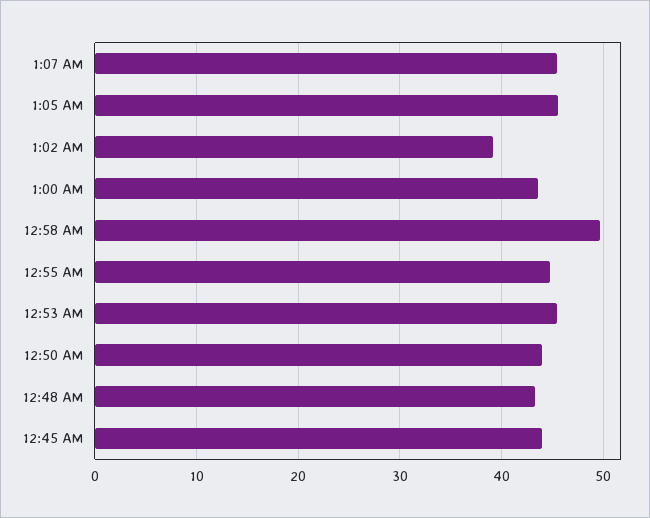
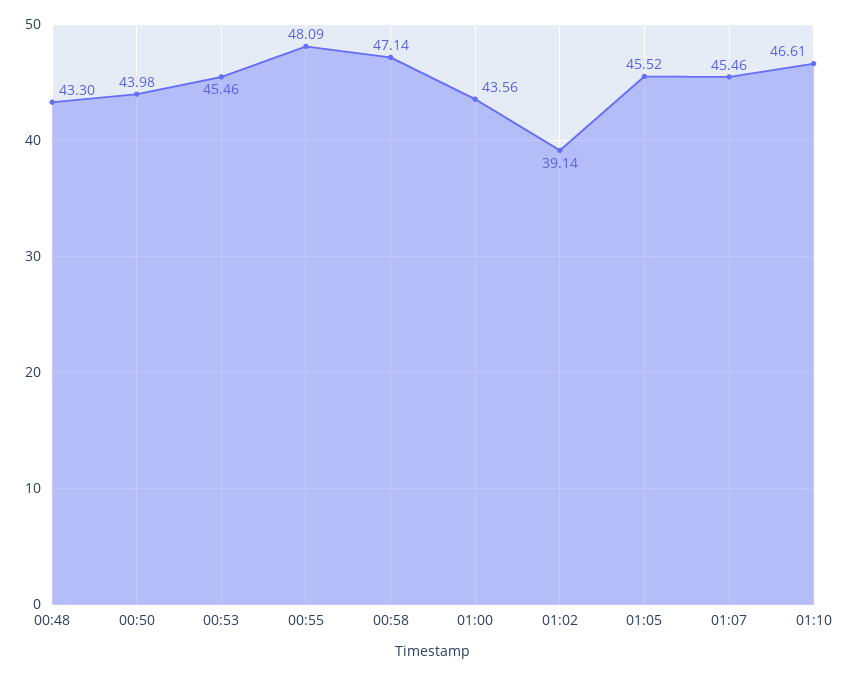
12:58 AM: 50 -> 47.14
12:55 AM: 45 -> 48.09
12:45 AM: 44 -> none
01:10: none -> 46.61

